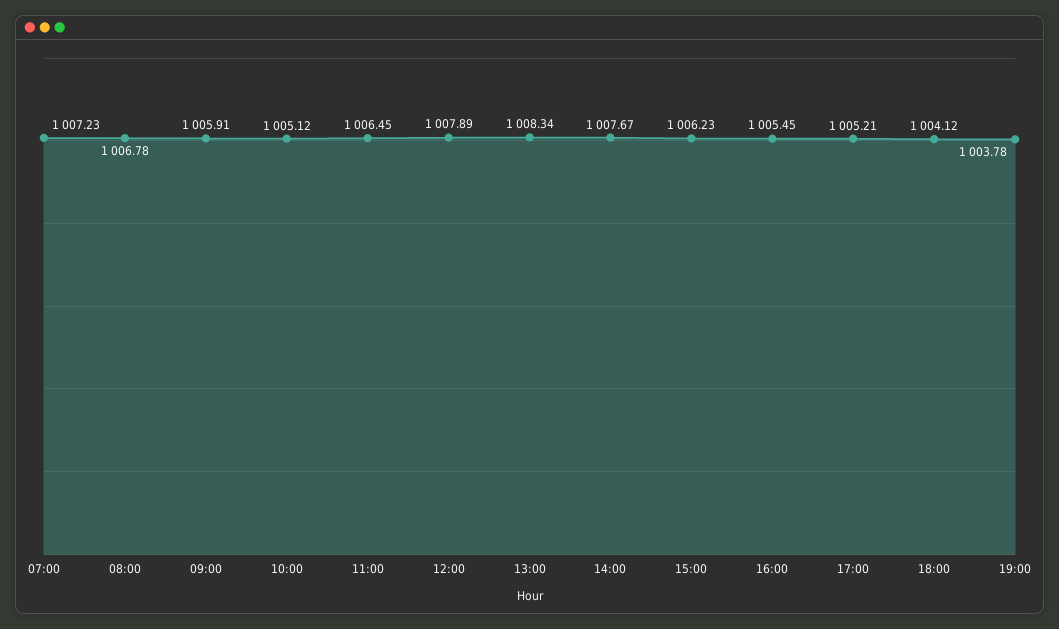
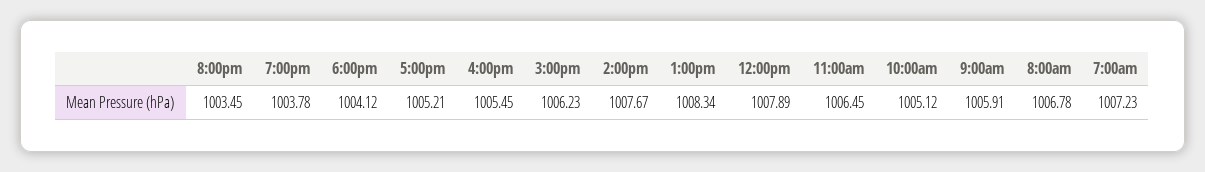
8:00pm: none -> 1003.45

